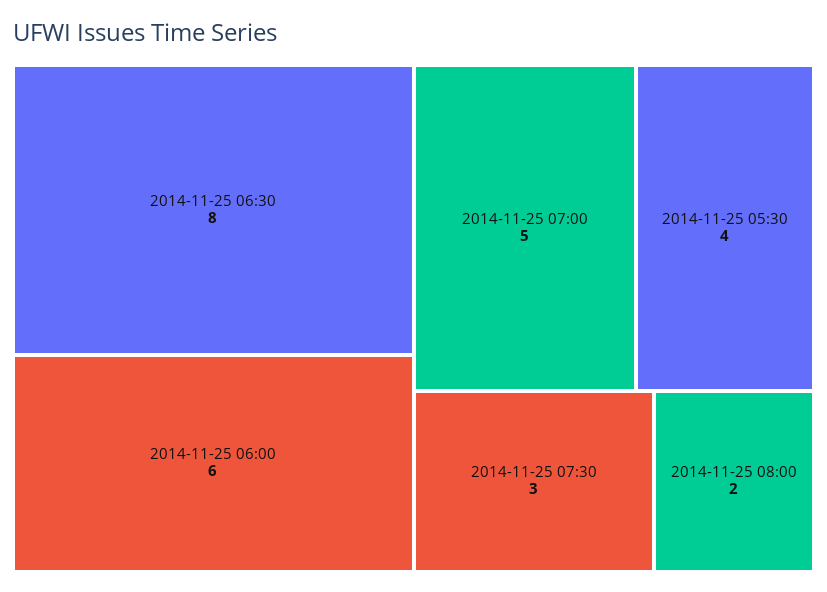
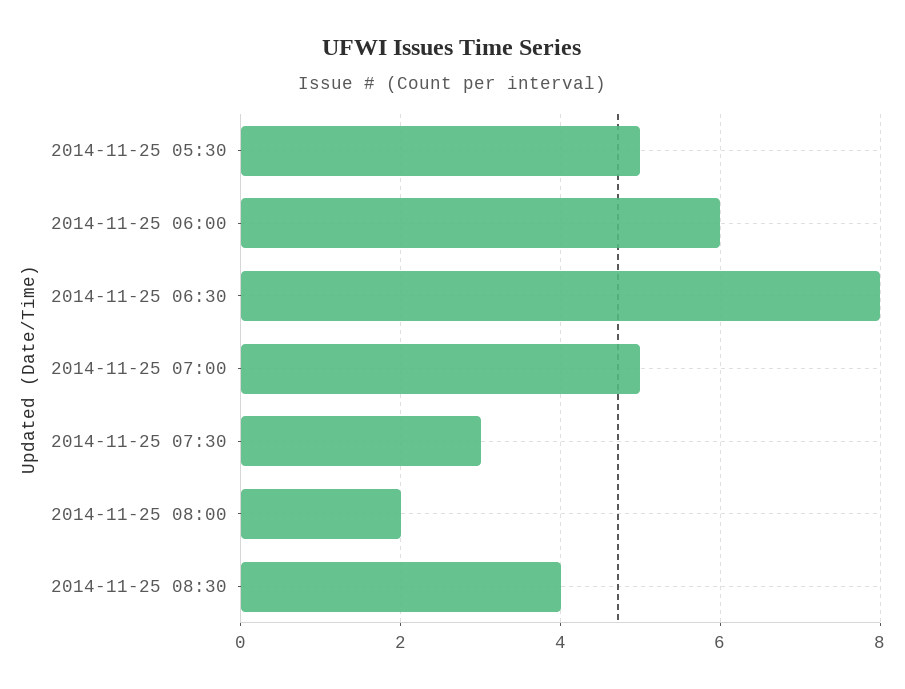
2014-11-25 05:30: 4 -> 5
2014-11-25 08:30: none -> 4

